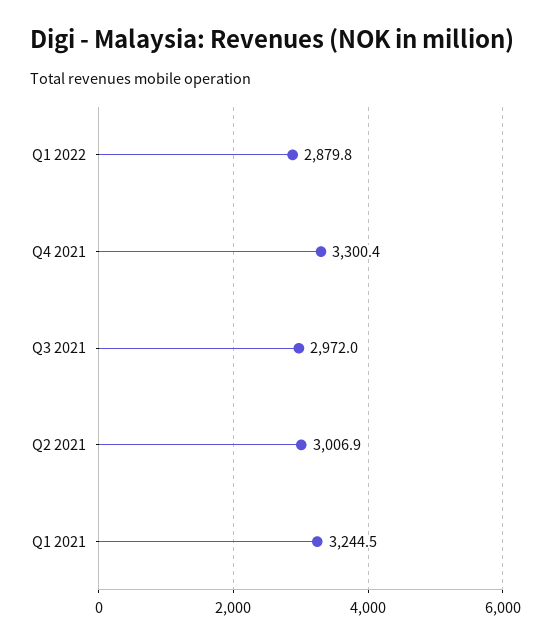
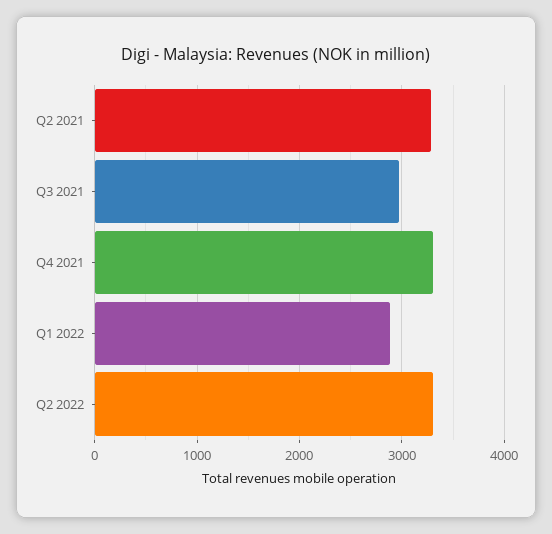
Q2 2021: 3006.9 -> 3300
Q1 2021: 3244.5 -> none
Q2 2022: none -> 3300

